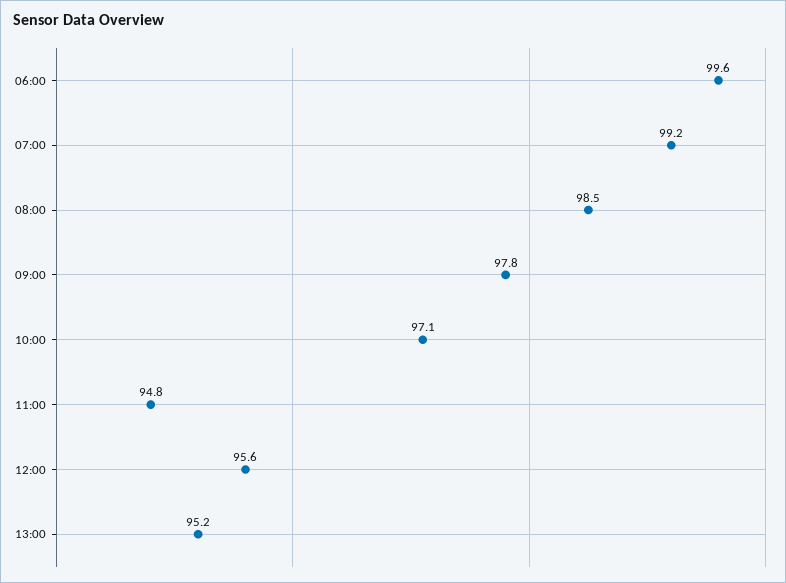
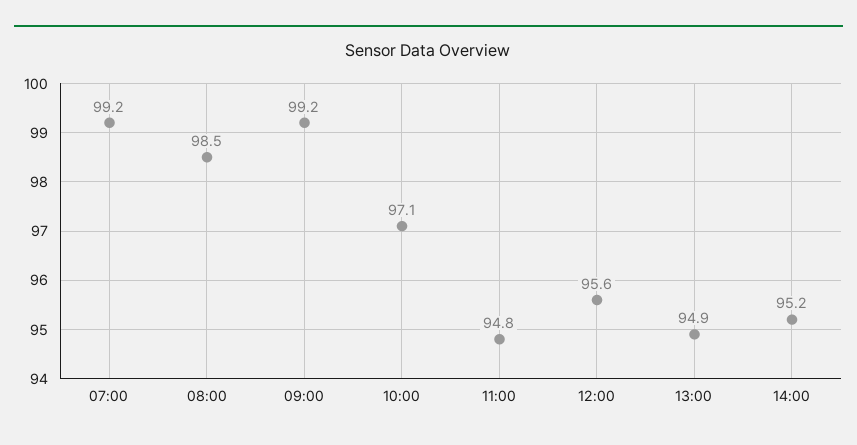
06:00: 99.6 -> none
09:00: 97.8 -> 99.2
13:00: 95.2 -> 94.9
14:00: none -> 95.2

